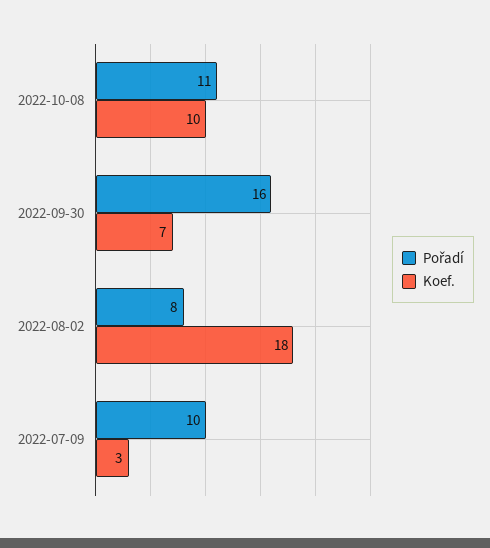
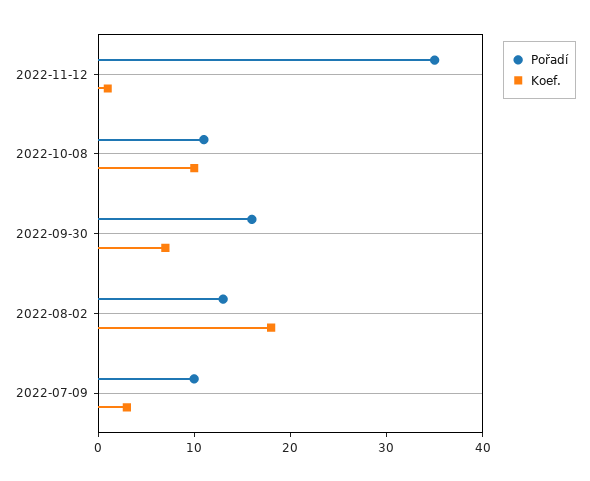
Pořadí, 2022-08-02: 8 -> 13
Pořadí, 2022-11-12: none -> 35
Koef., 2022-11-12: none -> 1

